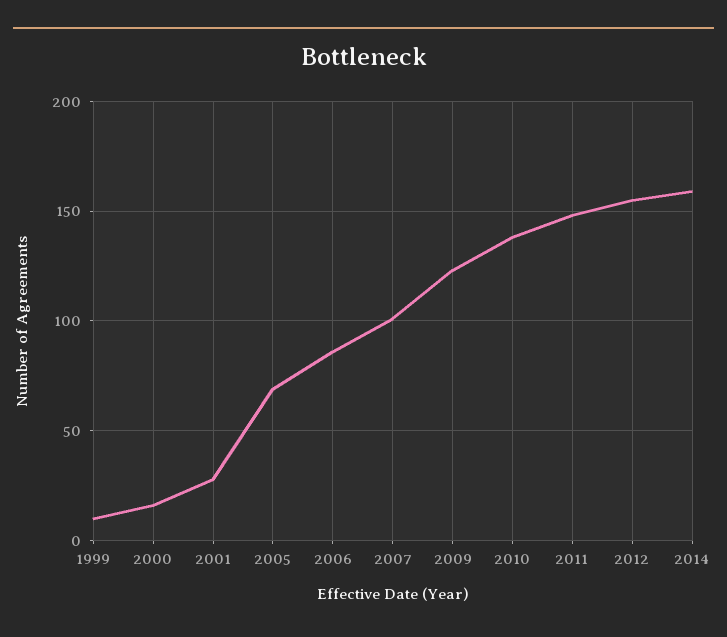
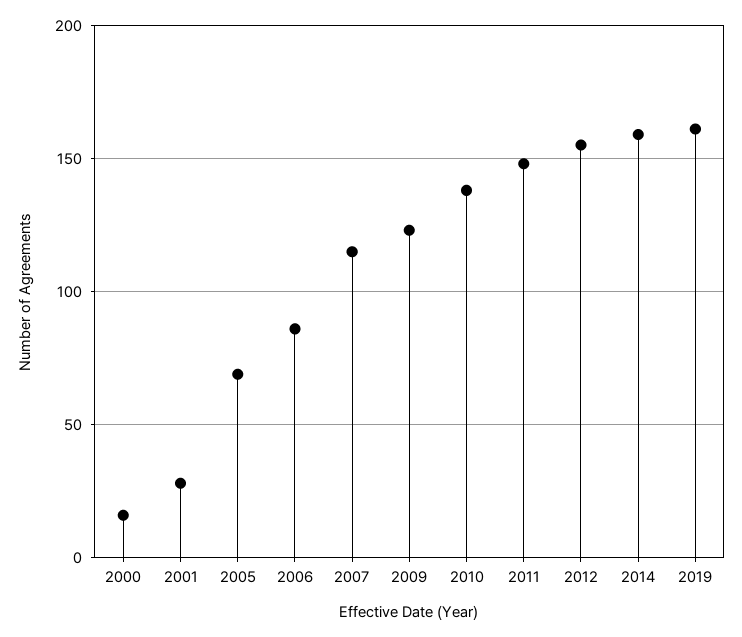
1999: 10 -> none
2007: 100 -> 115
2019: none -> 160

